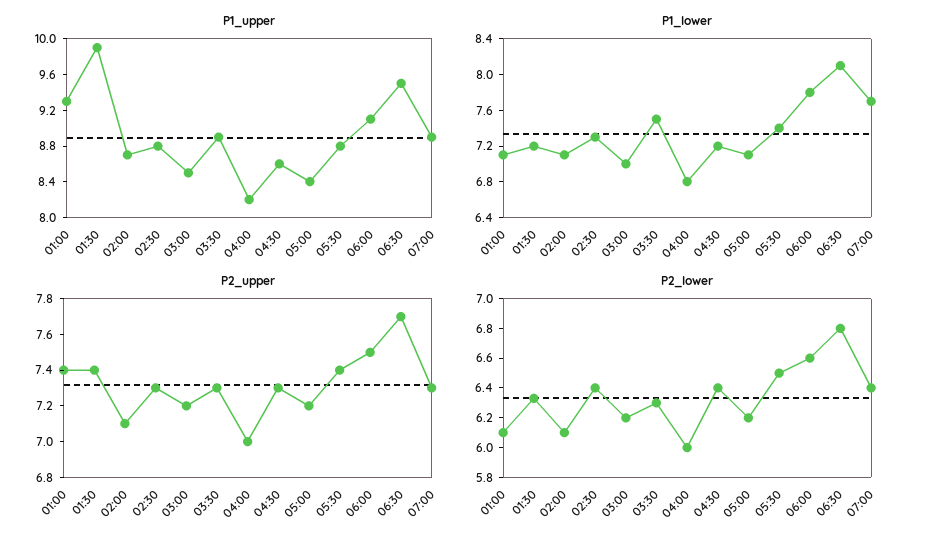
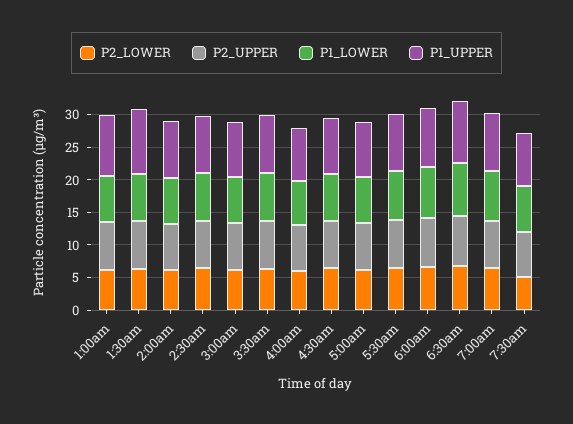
P2_lower, 7:30am: none -> 5
P2_upper, 7:30am: none -> 7.5
P1_lower, 7:30am: none -> 7.5
P1_upper, 7:30am: none -> 7.5

